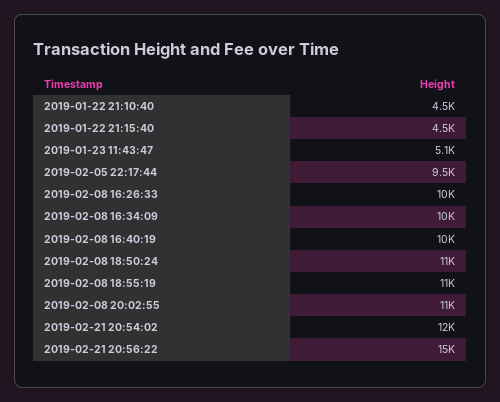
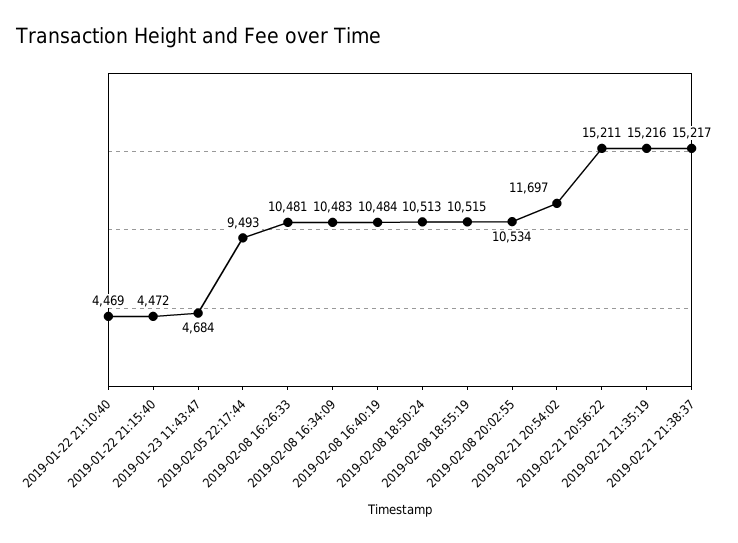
2019-01-23 11:43:47: 5100 -> 4684
2019-02-21 21:35:19: none -> 15216
2019-02-21 21:38:37: none -> 15217

